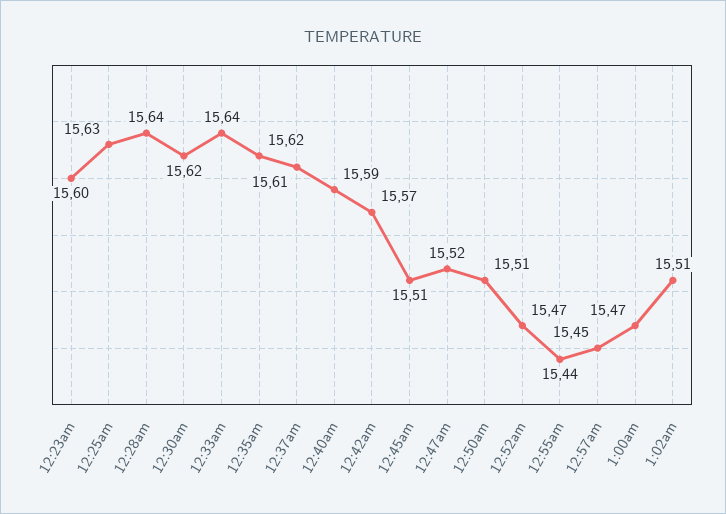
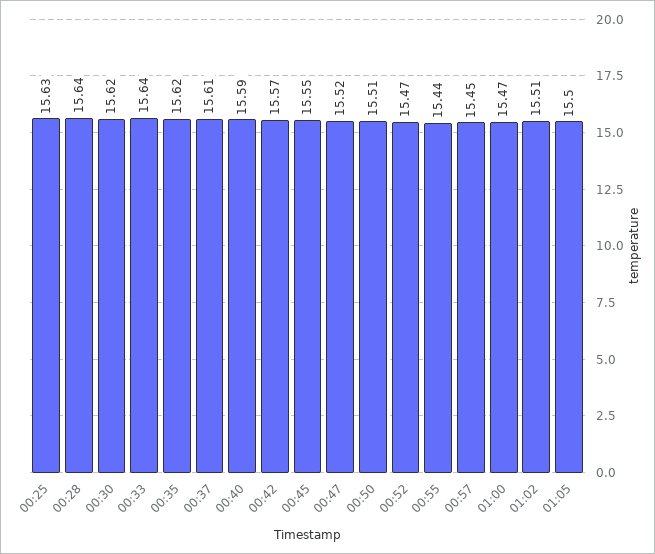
12:23am: 15.6 -> none
12:45am: 15.51 -> 15.55
01:05: none -> 15.5

